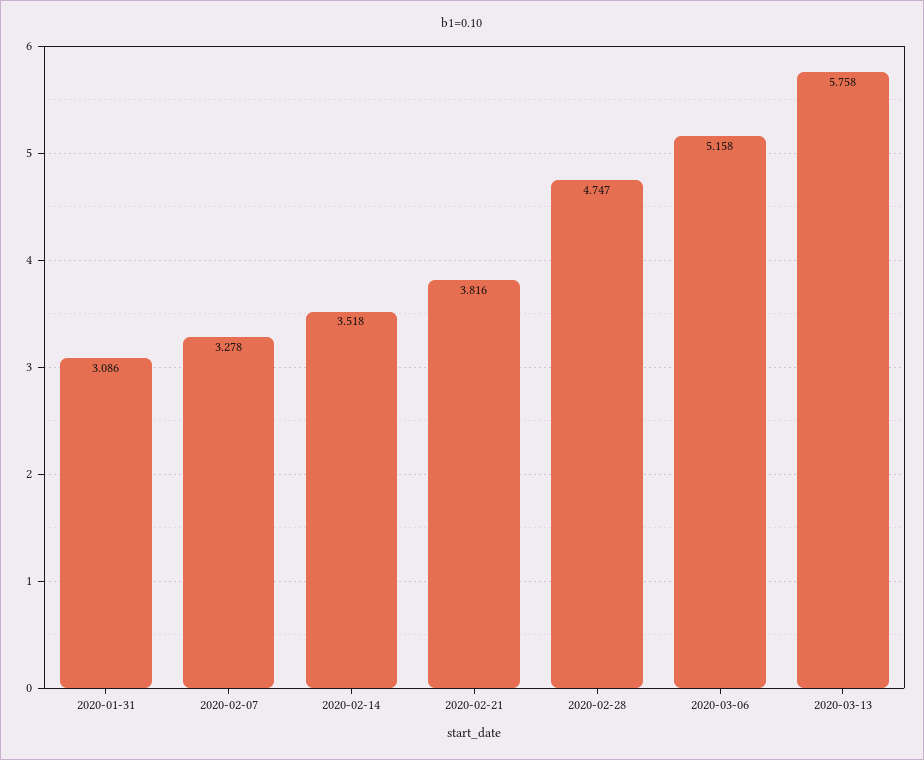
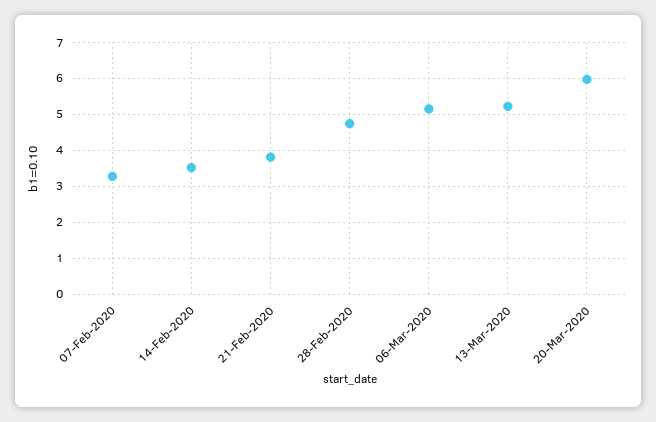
2020-01-31: 3.086 -> none
2020-03-13: 5.758 -> 5.2
20-Mar-2020: none -> 6

